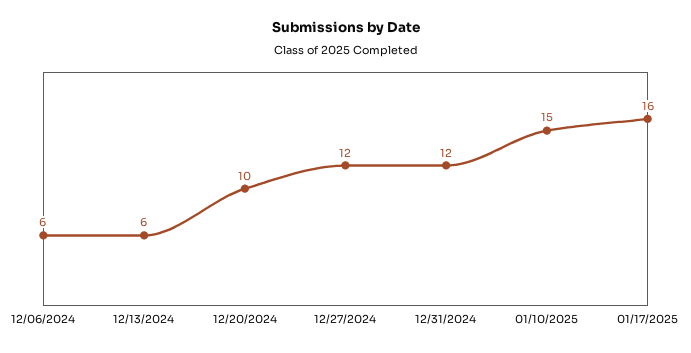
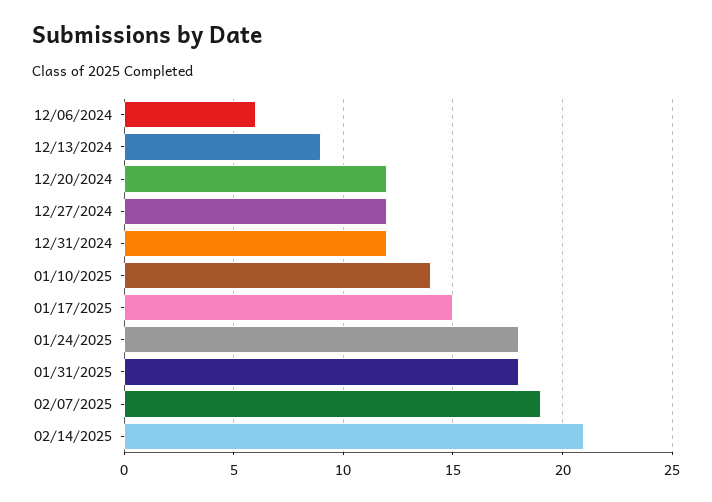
12/13/2024: 6 -> 9
12/20/2024: 10 -> 12
01/10/2025: 15 -> 14
01/17/2025: 16 -> 15
01/24/2025: none -> 18
01/31/2025: none -> 18
02/07/2025: none -> 19
02/14/2025: none -> 21

